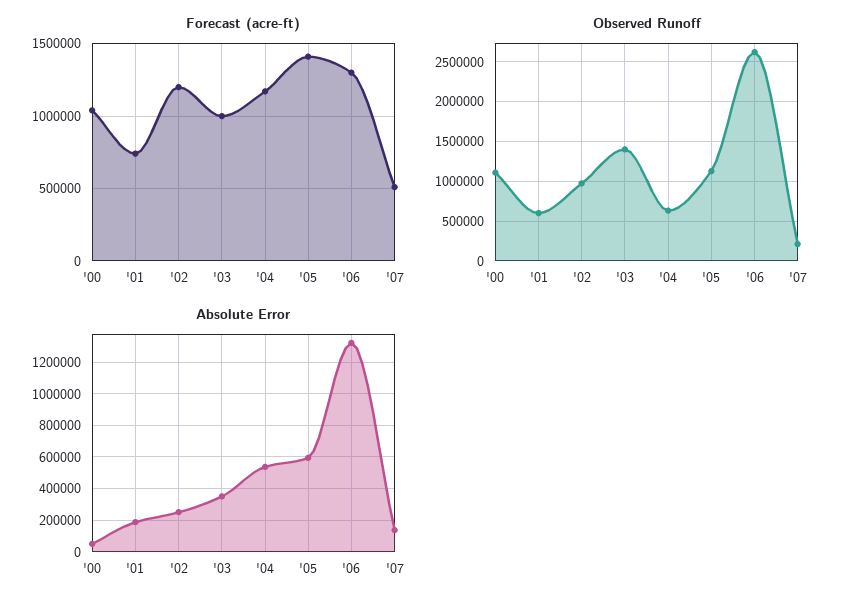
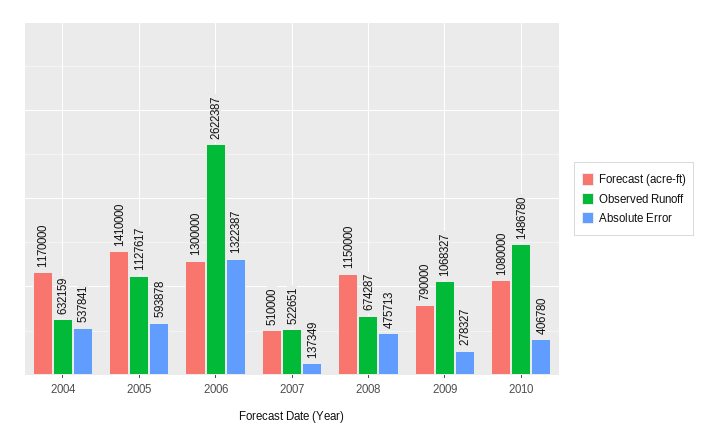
Forecast (acre-ft), '00: 1050000 -> none
Forecast (acre-ft), '01: 750000 -> none
Forecast (acre-ft), '02: 1200000 -> none
Forecast (acre-ft), '03: 1000000 -> none
Observed Runoff, '00: 1100000 -> none
Observed Runoff, '01: 600000 -> none
Observed Runoff, '02: 1000000 -> none
Observed Runoff, '03: 1400000 -> none
Observed Runoff, '07: 200000 -> 522651
Absolute Error, '00: 50000 -> none
Absolute Error, '01: 200000 -> none
Absolute Error, '02: 250000 -> none
Absolute Error, '03: 350000 -> none
Forecast (acre-ft), 2008: none -> 1150000
Observed Runoff, 2008: none -> 674287
Absolute Error, 2008: none -> 475713
Forecast (acre-ft), 2009: none -> 790000
Observed Runoff, 2009: none -> 1068327
Absolute Error, 2009: none -> 278327
Forecast (acre-ft), 2010: none -> 1080000
Observed Runoff, 2010: none -> 1486780
Absolute Error, 2010: none -> 406780

